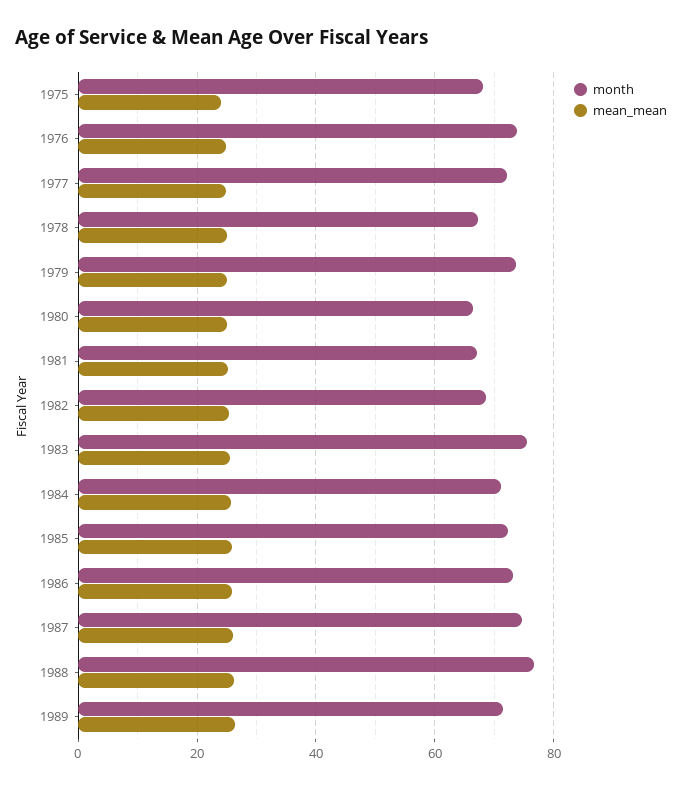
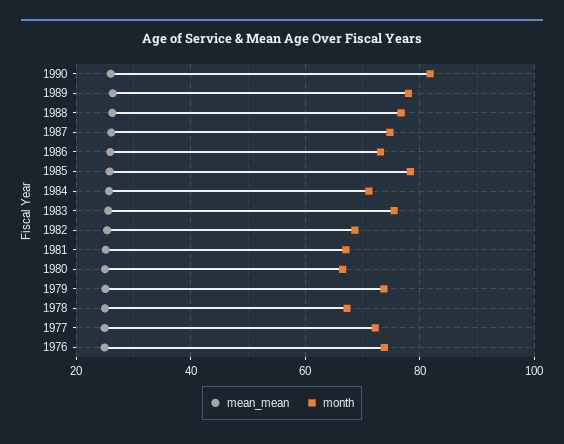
month, 1975: 68 -> none
mean_mean, 1975: 24 -> none
month, 1985: 72 -> 78
month, 1989: 72 -> 78
mean_mean, 1990: none -> 26
month, 1990: none -> 82

